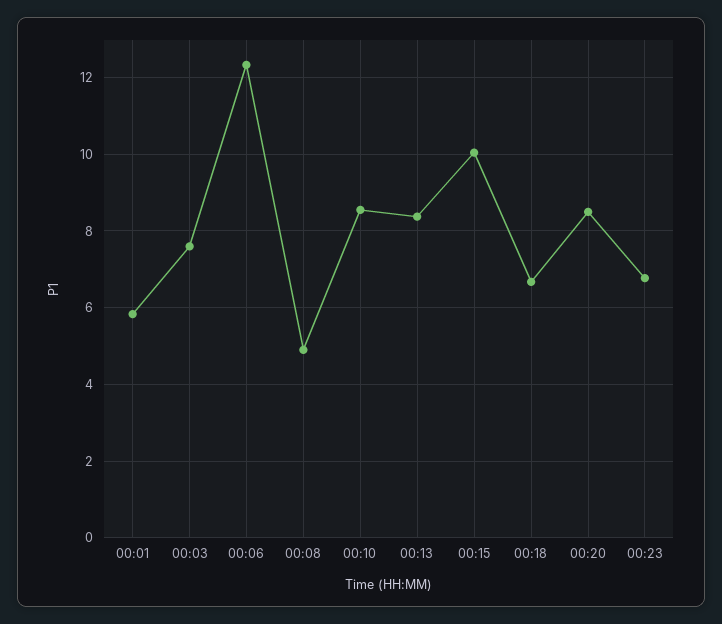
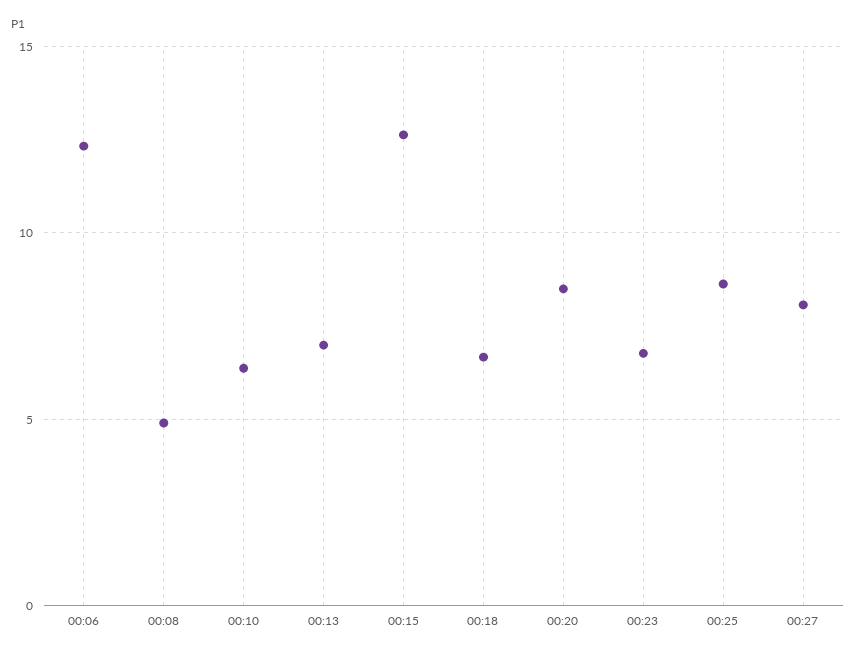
00:01: 5.8 -> none
00:03: 7.6 -> none
00:10: 8.6 -> 6.5
00:13: 8.4 -> 7
00:15: 10 -> 12.5
00:25: none -> 8.5
00:27: none -> 8

